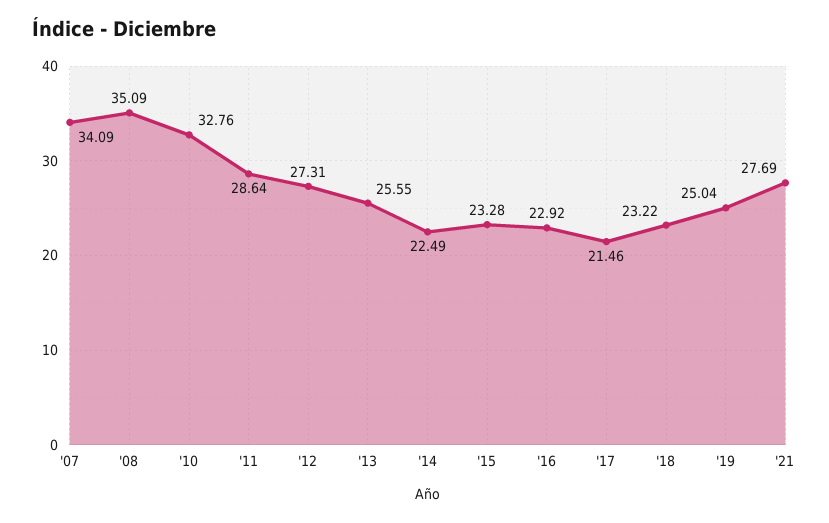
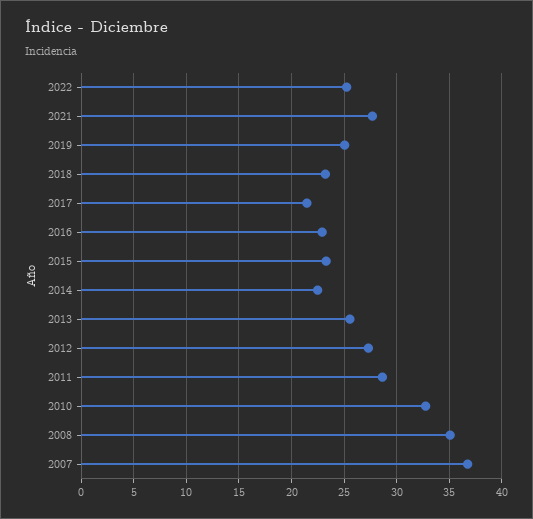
'07: 34.09 -> 37
2022: none -> 25

